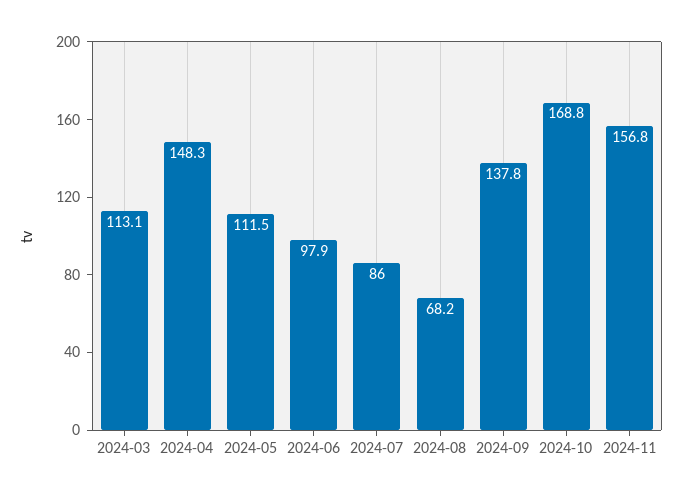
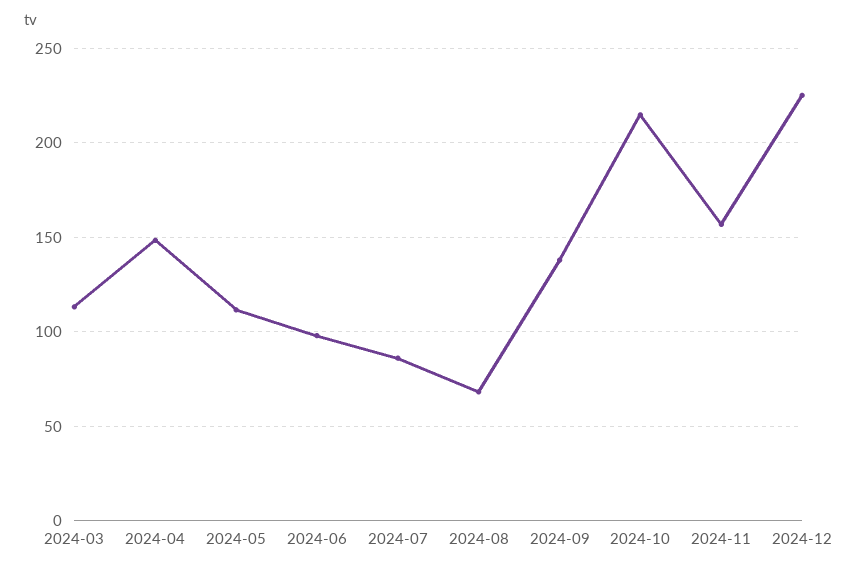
2024-10: 168.8 -> 215
2024-12: none -> 225

